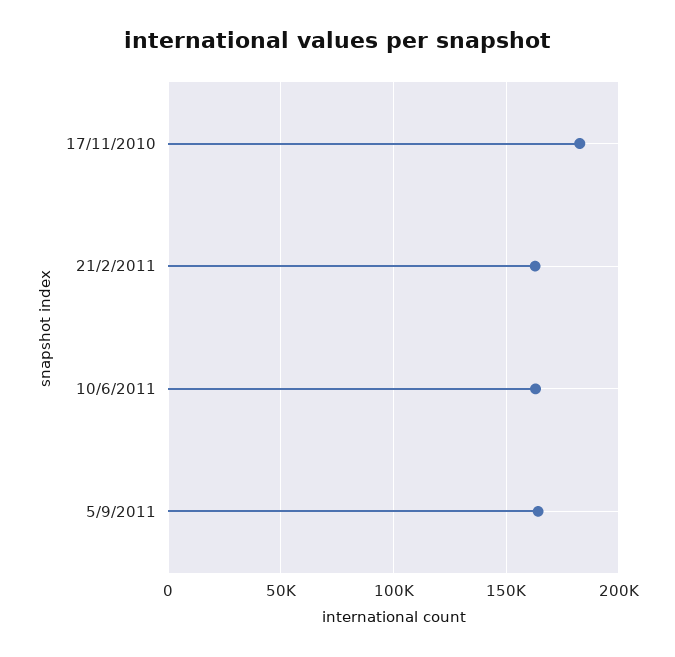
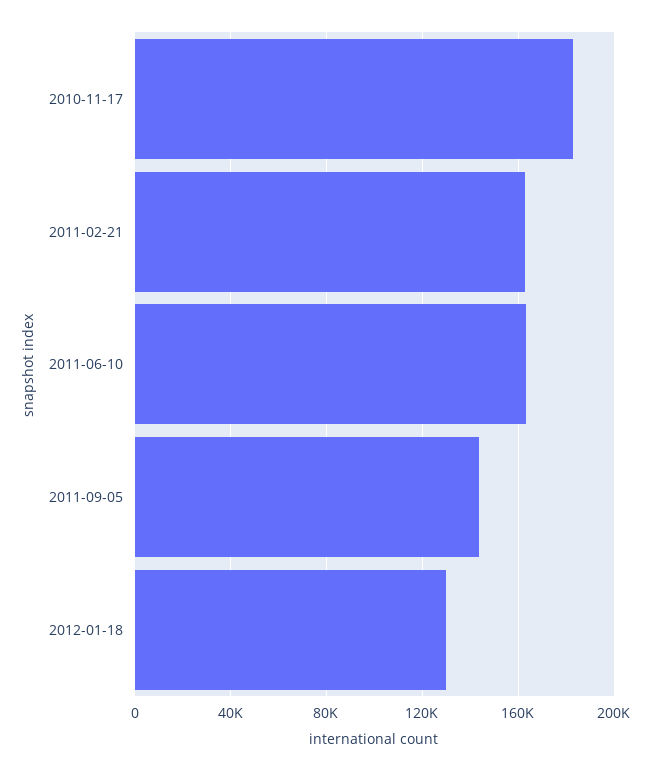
5/9/2011: 165000 -> 145000
2012-01-18: none -> 130000

